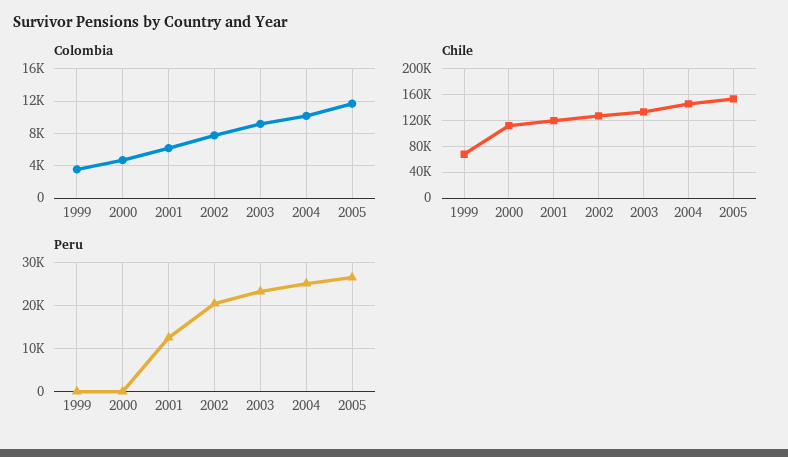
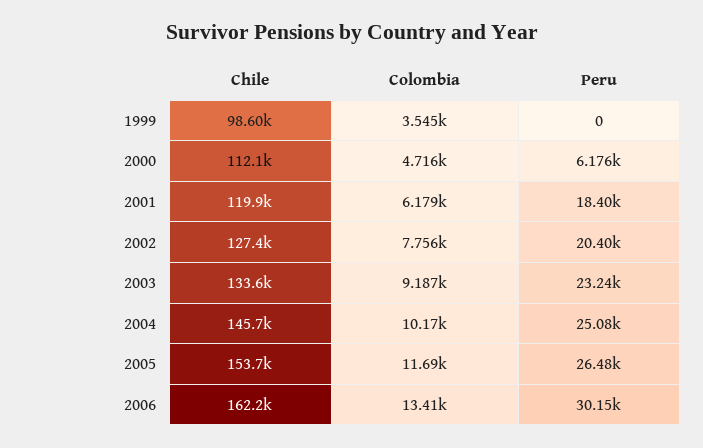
Chile, 1999: 70000 -> 98600
Peru, 2000: 0 -> 6176
Peru, 2001: 12000 -> 18400
Chile, 2006: none -> 162200
Colombia, 2006: none -> 13410
Peru, 2006: none -> 30150

